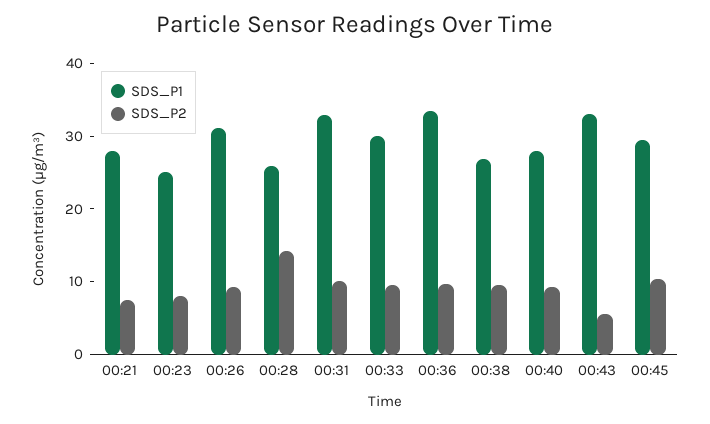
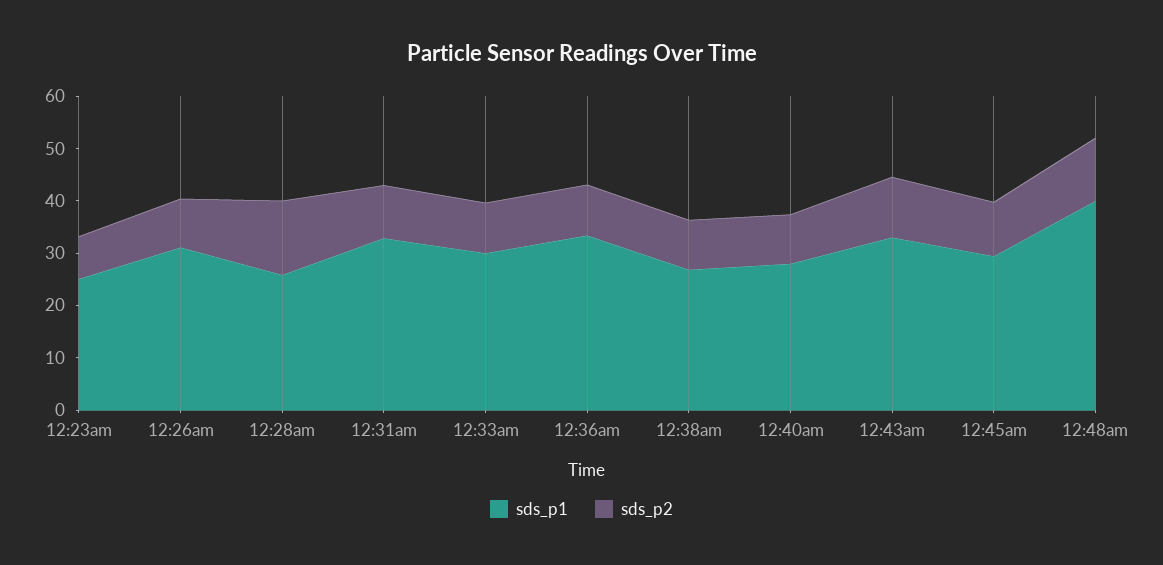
SDS_P1, 00:21: 28 -> none
SDS_P2, 00:21: 8 -> none
SDS_P2, 00:43: 6 -> 12
SDS_P1, 12:48am: none -> 40
SDS_P2, 12:48am: none -> 12

